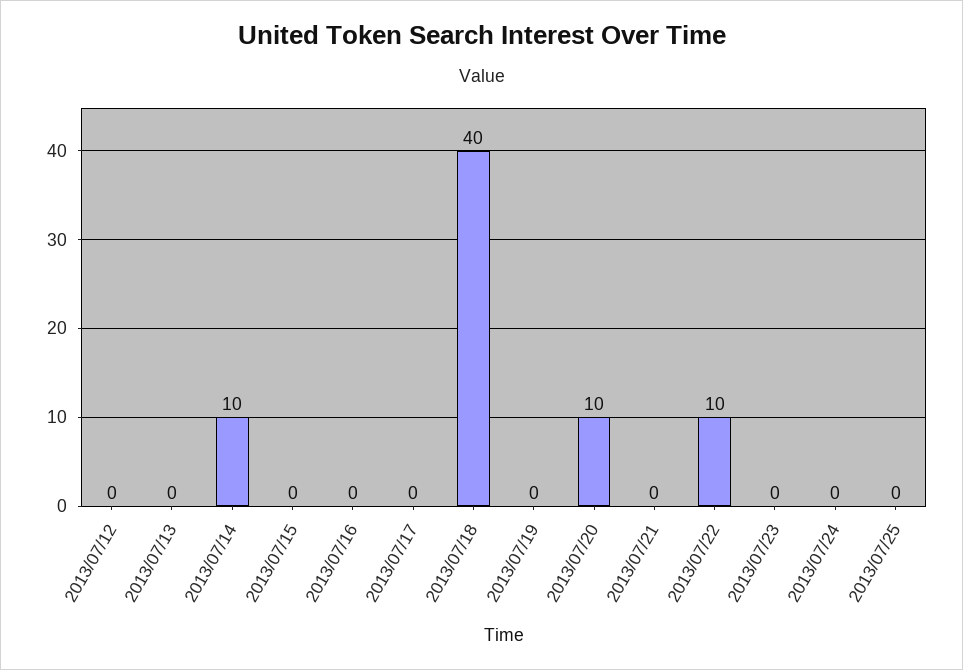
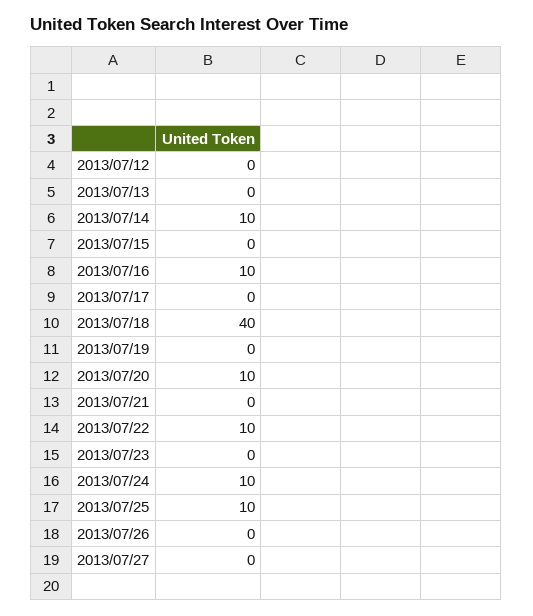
2013/07/16: 0 -> 10
2013/07/24: 0 -> 10
2013/07/25: 0 -> 10
2013/07/26: none -> 0
2013/07/27: none -> 0

